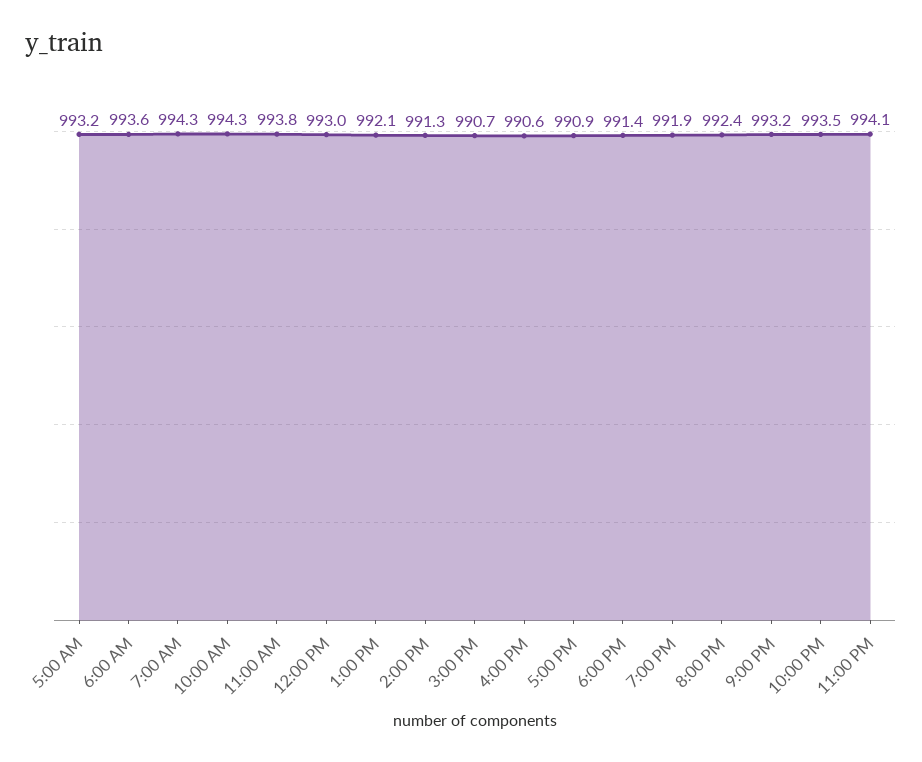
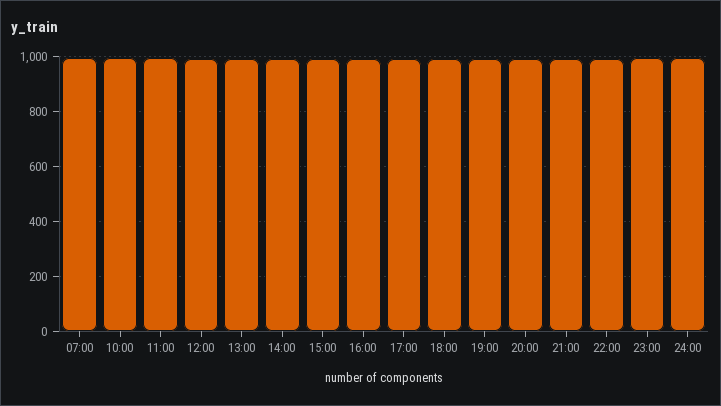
5:00 AM: 993.2 -> none
6:00 AM: 993.6 -> none
24:00: none -> 1000

